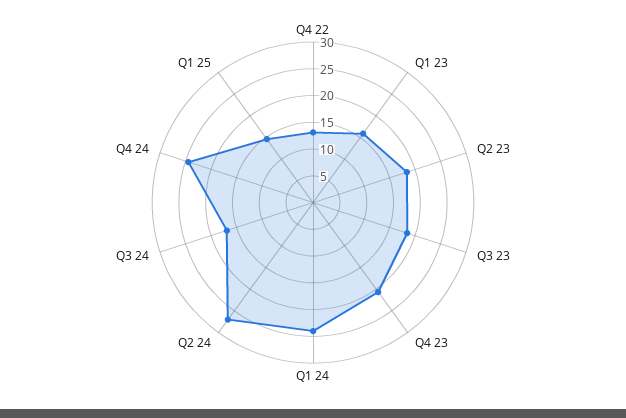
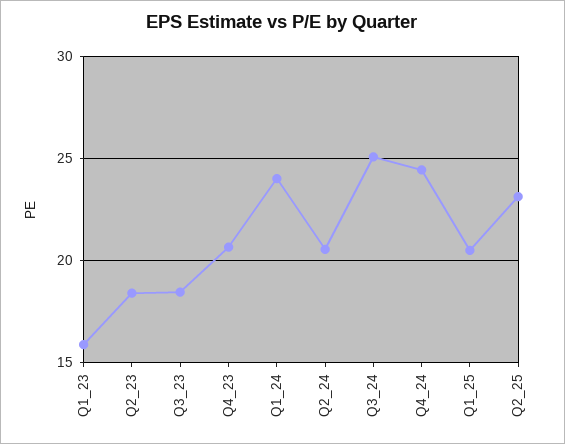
Q4 22: 12.5 -> none
Q2 24: 27.5 -> 20.5
Q3 24: 17.5 -> 25
Q1 25: 15 -> 20.5
Q2_25: none -> 23

